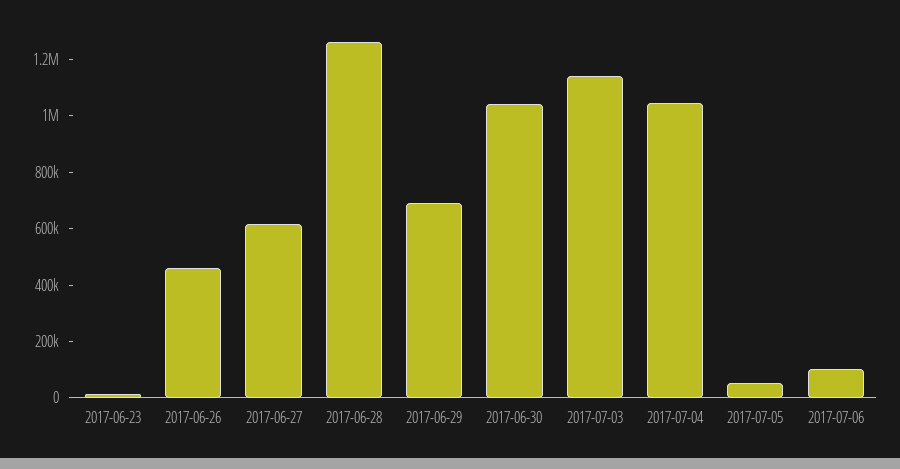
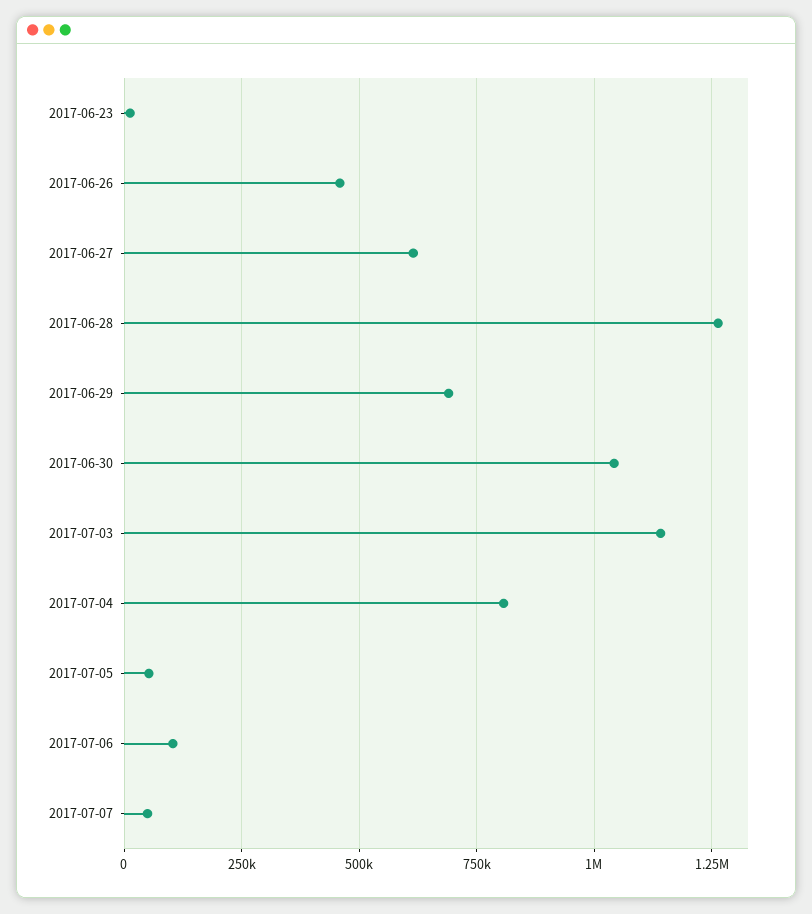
2017-07-04: 1050000 -> 800000
2017-07-07: none -> 50000

